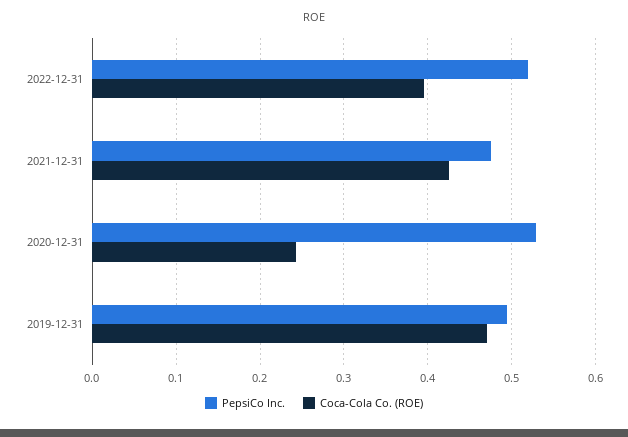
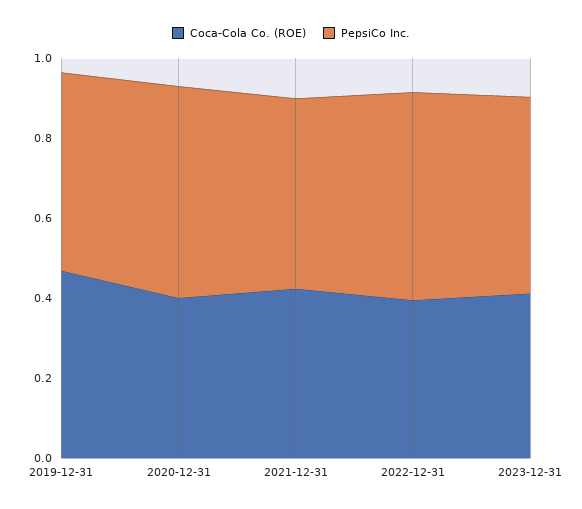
Coca-Cola Co. (ROE), 2020-12-31: 0.24 -> 0.4
Coca-Cola Co. (ROE), 2023-12-31: none -> 0.4
PepsiCo Inc., 2023-12-31: none -> 0.5

